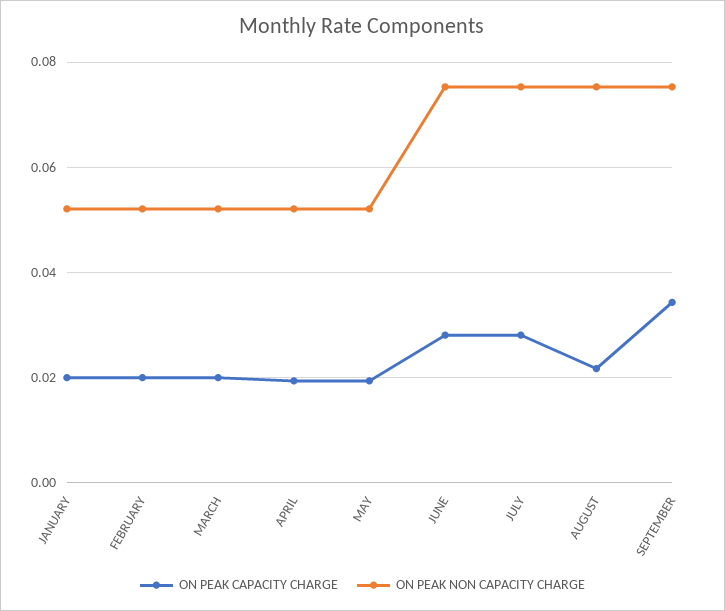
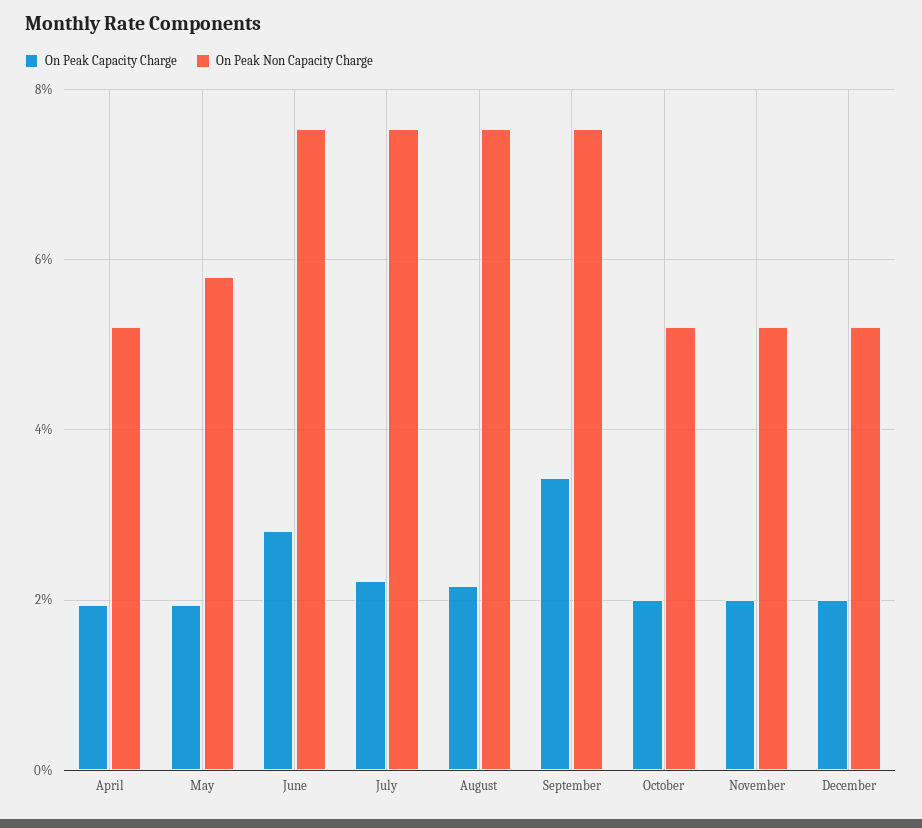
ON PEAK CAPACITY CHARGE, JANUARY: 0.02 -> none
ON PEAK NON CAPACITY CHARGE, JANUARY: 0.052 -> none
ON PEAK CAPACITY CHARGE, FEBRUARY: 0.02 -> none
ON PEAK NON CAPACITY CHARGE, FEBRUARY: 0.052 -> none
ON PEAK CAPACITY CHARGE, MARCH: 0.02 -> none
ON PEAK NON CAPACITY CHARGE, MARCH: 0.052 -> none
ON PEAK NON CAPACITY CHARGE, MAY: 0.052 -> 0.058
ON PEAK CAPACITY CHARGE, JULY: 0.028 -> 0.022
ON PEAK CAPACITY CHARGE, October: none -> 0.02
ON PEAK NON CAPACITY CHARGE, October: none -> 0.052
ON PEAK CAPACITY CHARGE, November: none -> 0.02
ON PEAK NON CAPACITY CHARGE, November: none -> 0.052
ON PEAK CAPACITY CHARGE, December: none -> 0.02
ON PEAK NON CAPACITY CHARGE, December: none -> 0.052

